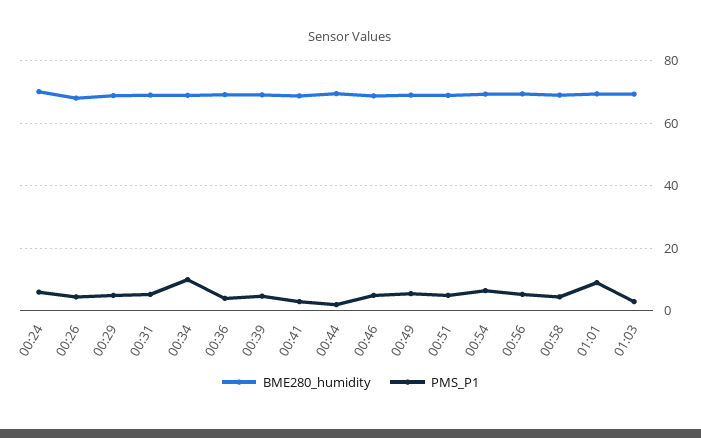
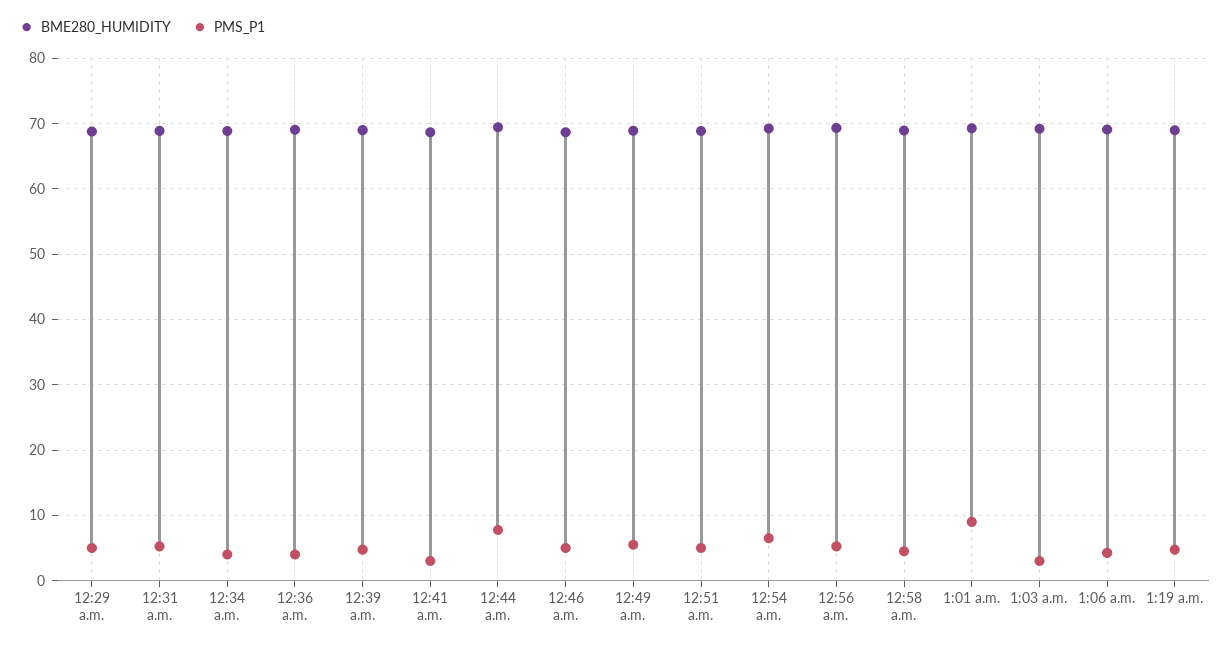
BME280_humidity, 00:24: 70 -> none
PMS_P1, 00:24: 6 -> none
BME280_humidity, 00:26: 68 -> none
PMS_P1, 00:26: 4 -> none
PMS_P1, 00:34: 10 -> 4
PMS_P1, 00:44: 2 -> 8
BME280_humidity, 1:06 a.m.: none -> 69
PMS_P1, 1:06 a.m.: none -> 4
BME280_humidity, 1:19 a.m.: none -> 69
PMS_P1, 1:19 a.m.: none -> 5

